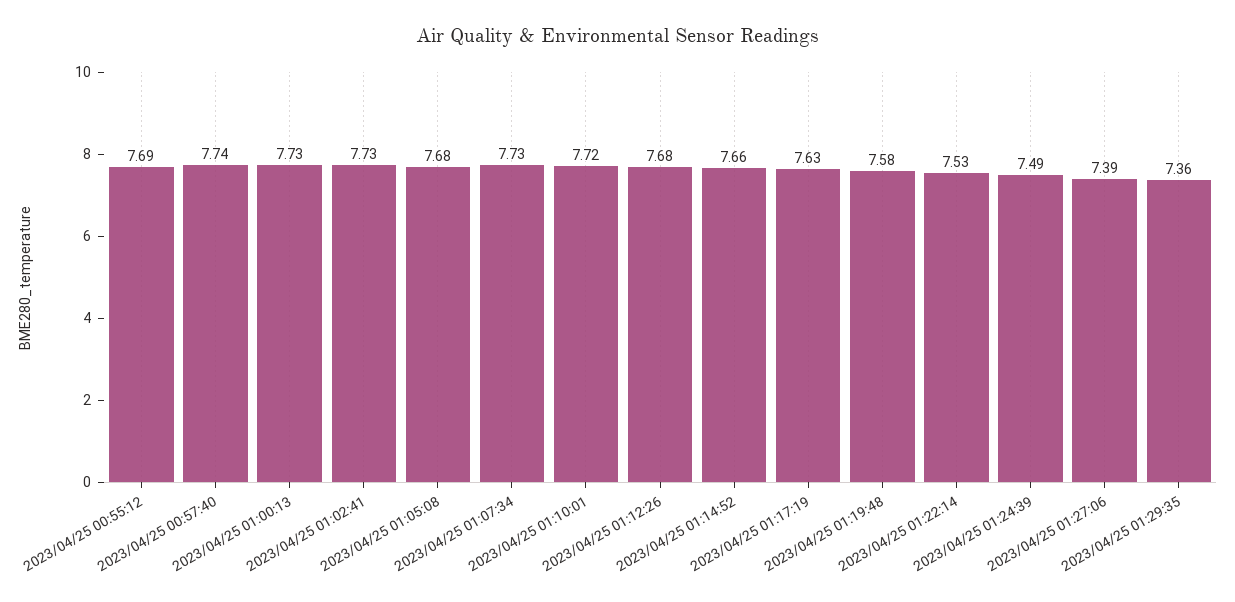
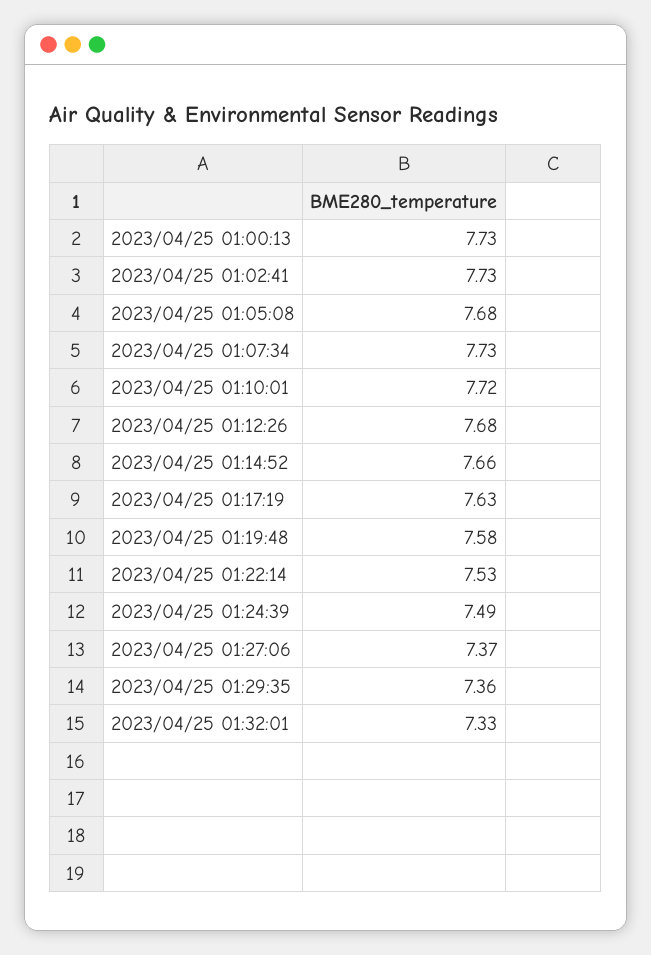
2023/04/25 00:55:12: 7.69 -> none
2023/04/25 00:57:40: 7.74 -> none
2023/04/25 01:27:06: 7.39 -> 7.37
2023/04/25 01:32:01: none -> 7.33

